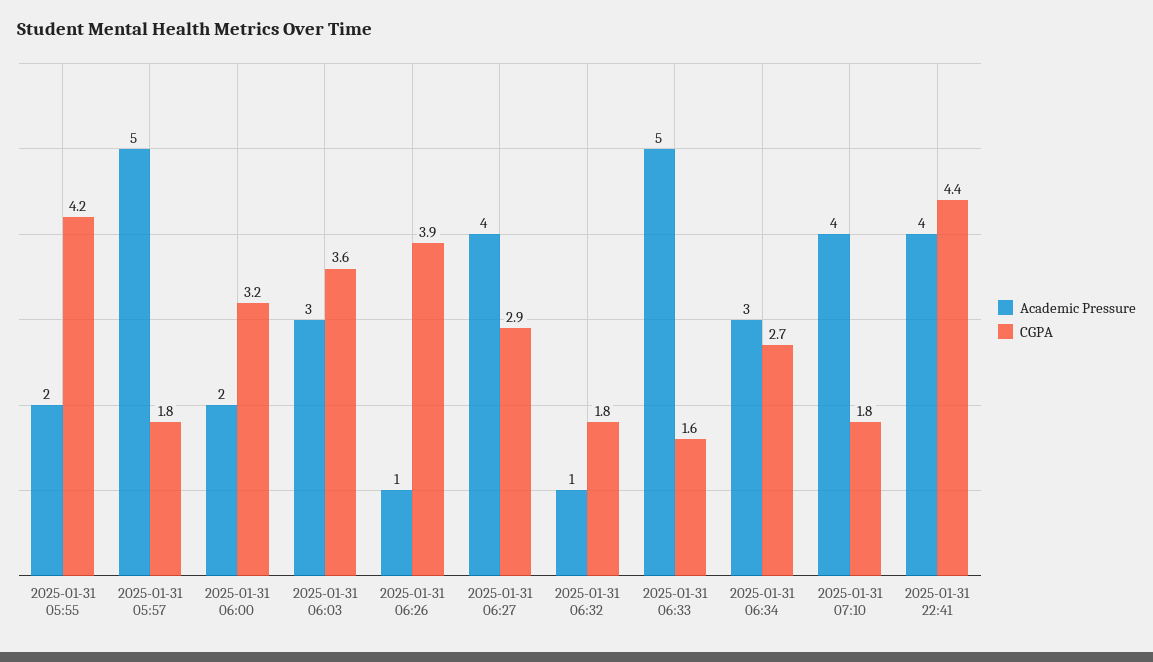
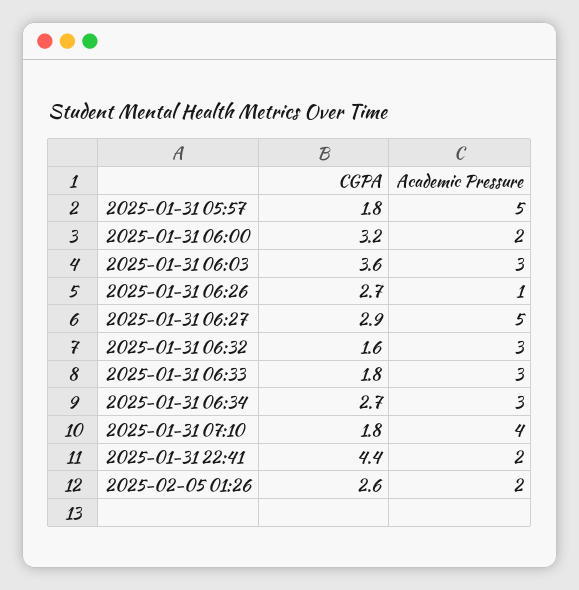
Academic Pressure, 2025-01-31 05:55: 2 -> none
CGPA, 2025-01-31 05:55: 4.2 -> none
CGPA, 2025-01-31 06:26: 3.9 -> 2.7
Academic Pressure, 2025-01-31 06:27: 4 -> 5
Academic Pressure, 2025-01-31 06:32: 1 -> 3
CGPA, 2025-01-31 06:32: 1.8 -> 1.6
Academic Pressure, 2025-01-31 06:33: 5 -> 3
CGPA, 2025-01-31 06:33: 1.6 -> 1.8
Academic Pressure, 2025-01-31 22:41: 4 -> 2
CGPA, 2025-02-05 01:26: none -> 2.6
Academic Pressure, 2025-02-05 01:26: none -> 2

